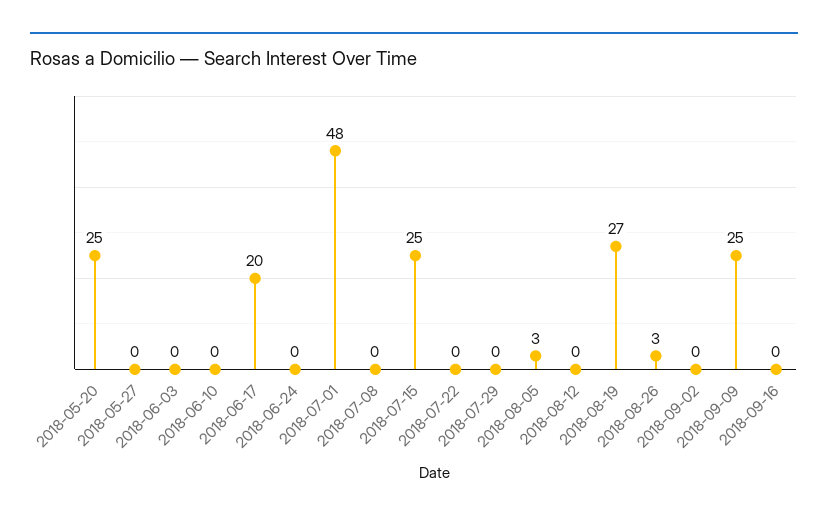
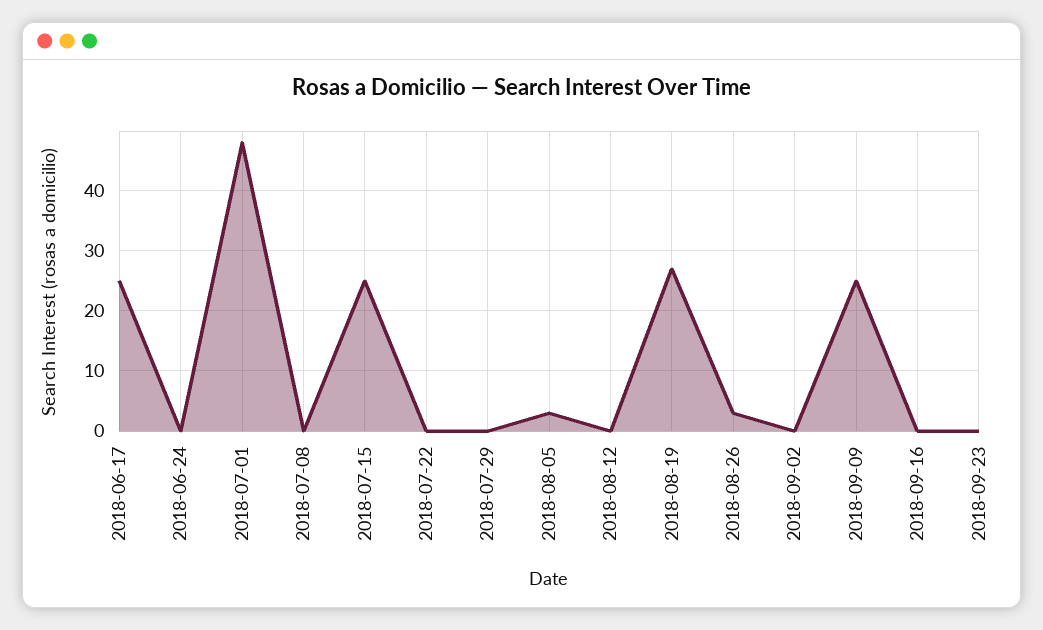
2018-05-20: 25 -> none
2018-05-27: 0 -> none
2018-06-03: 0 -> none
2018-06-10: 0 -> none
2018-06-17: 20 -> 25
2018-09-23: none -> 0

